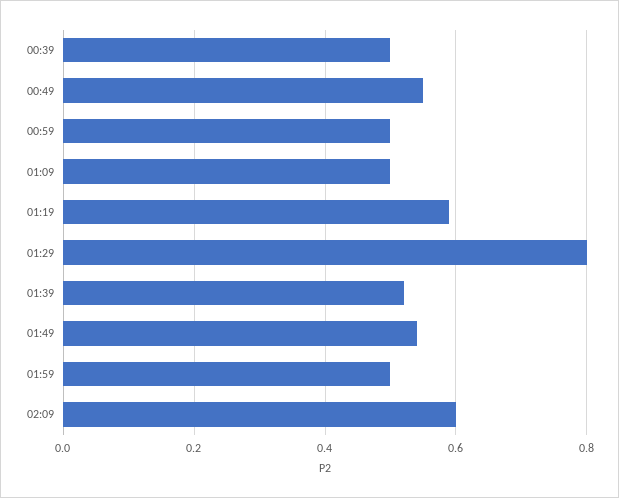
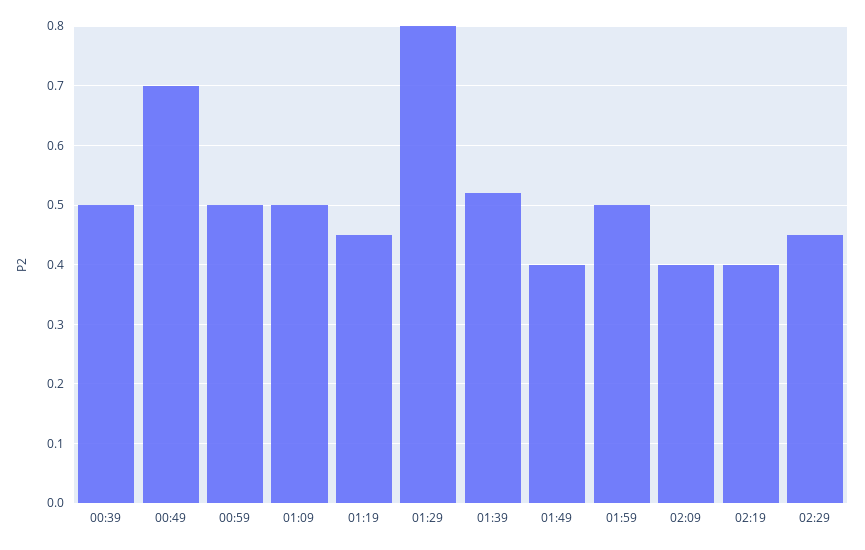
00:49: 0.55 -> 0.7
01:19: 0.6 -> 0.45
01:49: 0.55 -> 0.4
02:09: 0.6 -> 0.4
02:19: none -> 0.4
02:29: none -> 0.45

